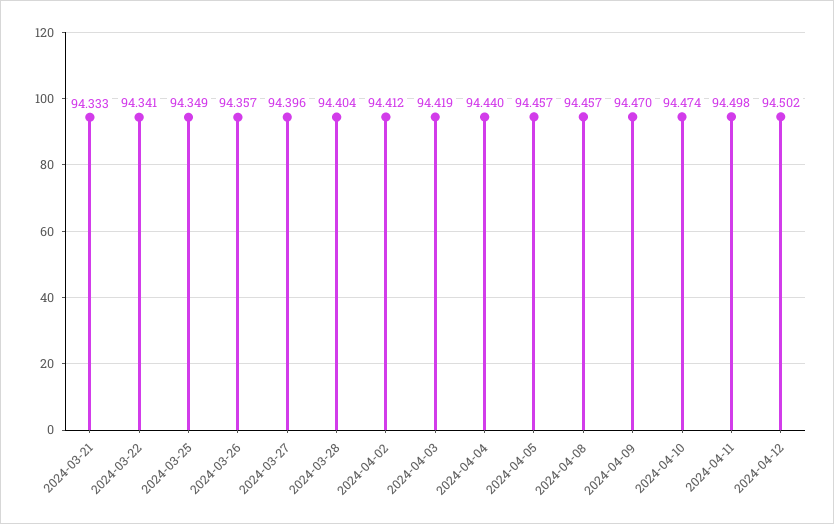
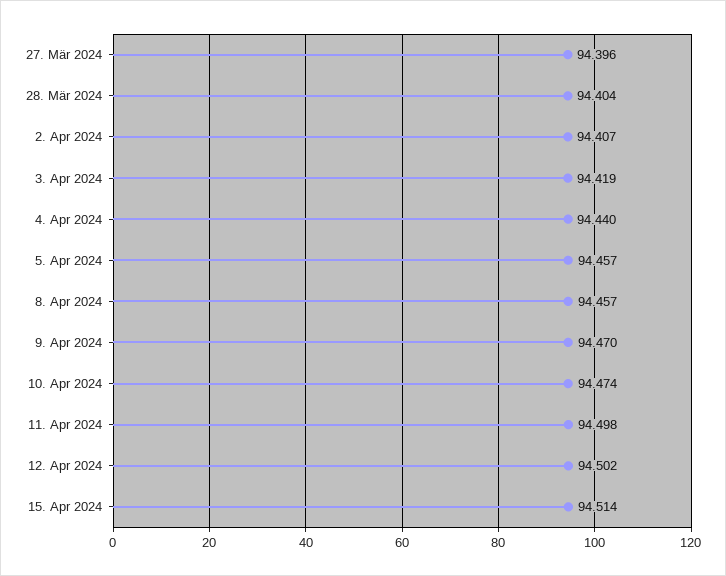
2024-03-21: 94.333 -> none
2024-03-22: 94.341 -> none
2024-03-25: 94.349 -> none
2024-03-26: 94.357 -> none
2024-04-02: 94.412 -> 94.407
15. Apr 2024: none -> 94.514

